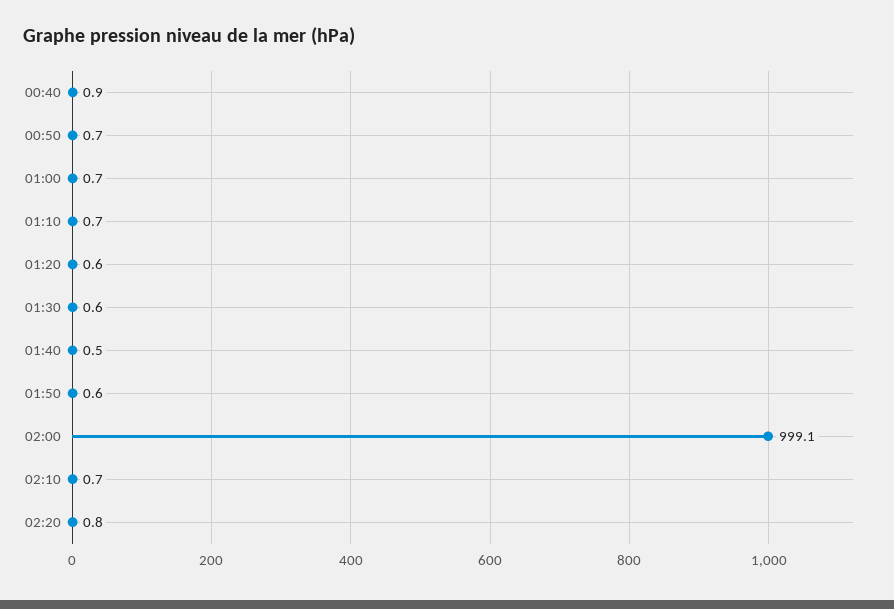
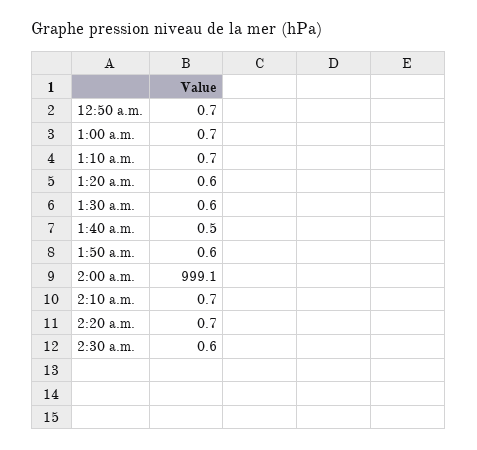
00:40: 0.9 -> none
02:20: 0.8 -> 0.7
2:30 a.m.: none -> 0.6

